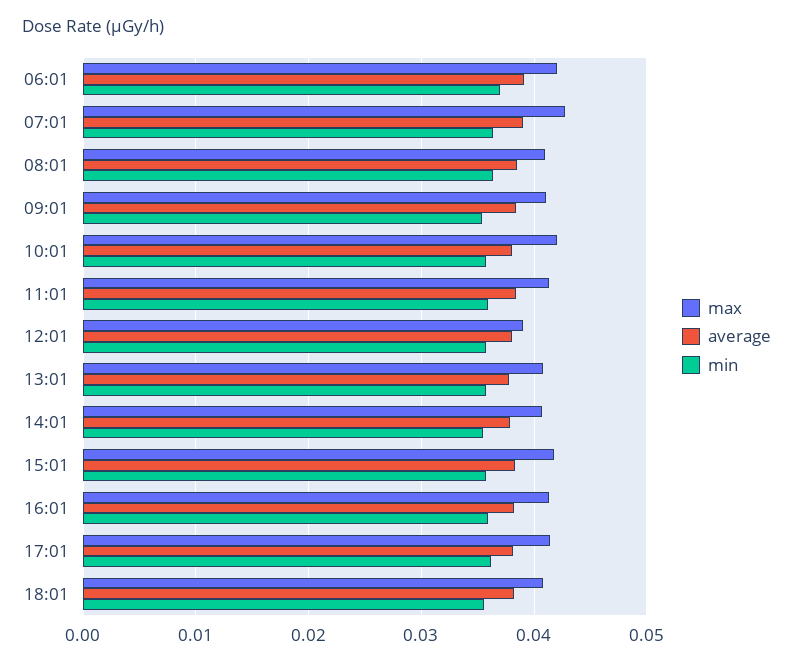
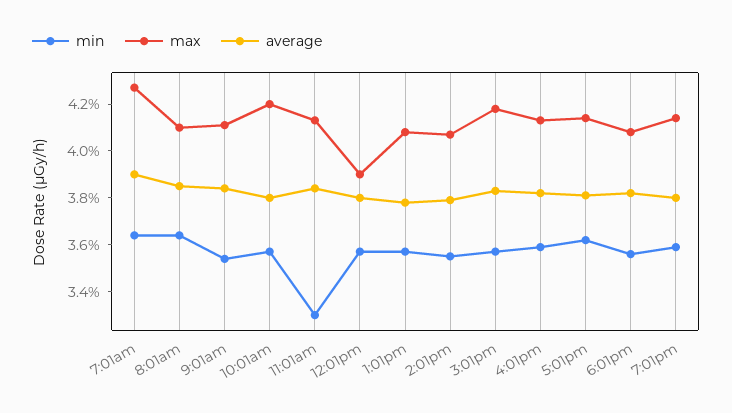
max, 06:01: 0.042 -> none
average, 06:01: 0.039 -> none
min, 06:01: 0.037 -> none
min, 11:01: 0.036 -> 0.033
min, 7:01pm: none -> 0.036
max, 7:01pm: none -> 0.0415
average, 7:01pm: none -> 0.038

